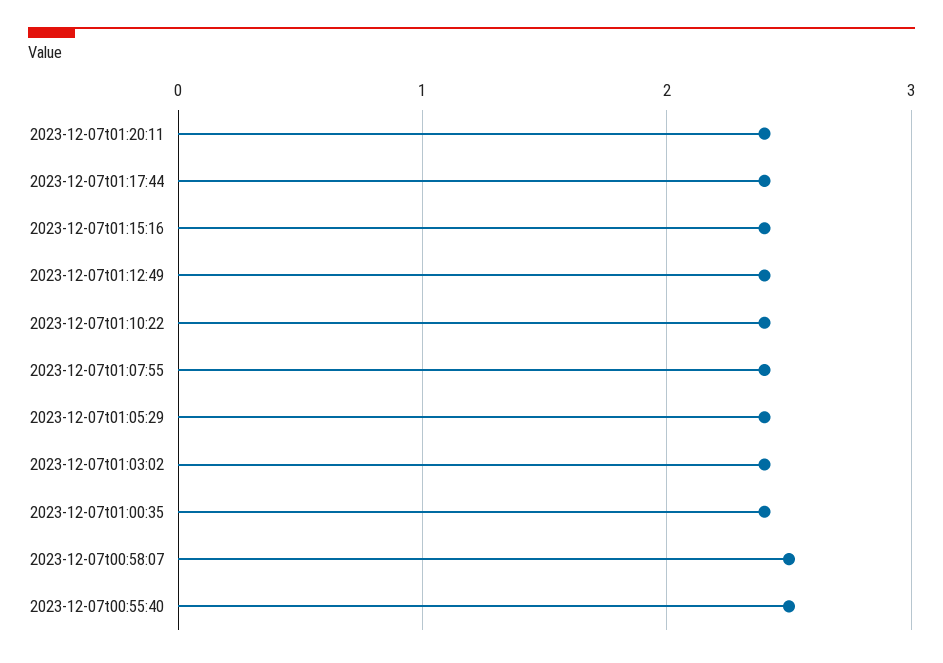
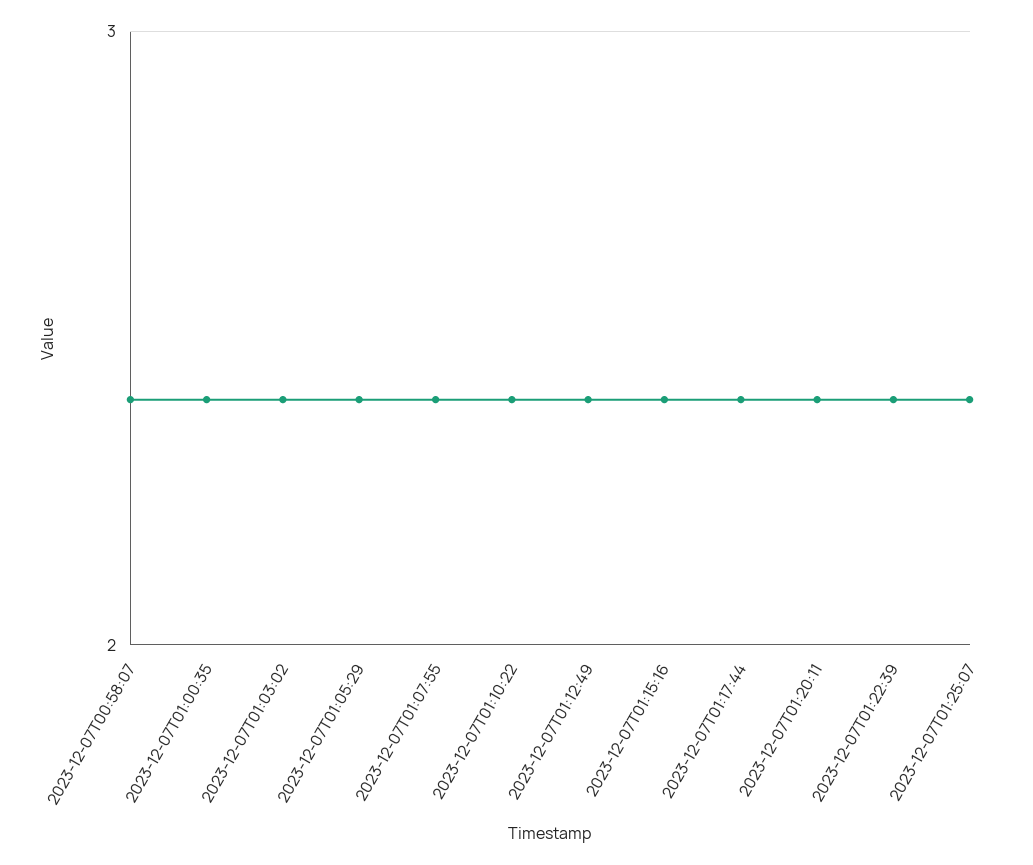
2023-12-07t00:58:07: 2.5 -> 2.4
2023-12-07t00:55:40: 2.5 -> none
2023-12-07T01:22:39: none -> 2.4
2023-12-07T01:25:07: none -> 2.4

